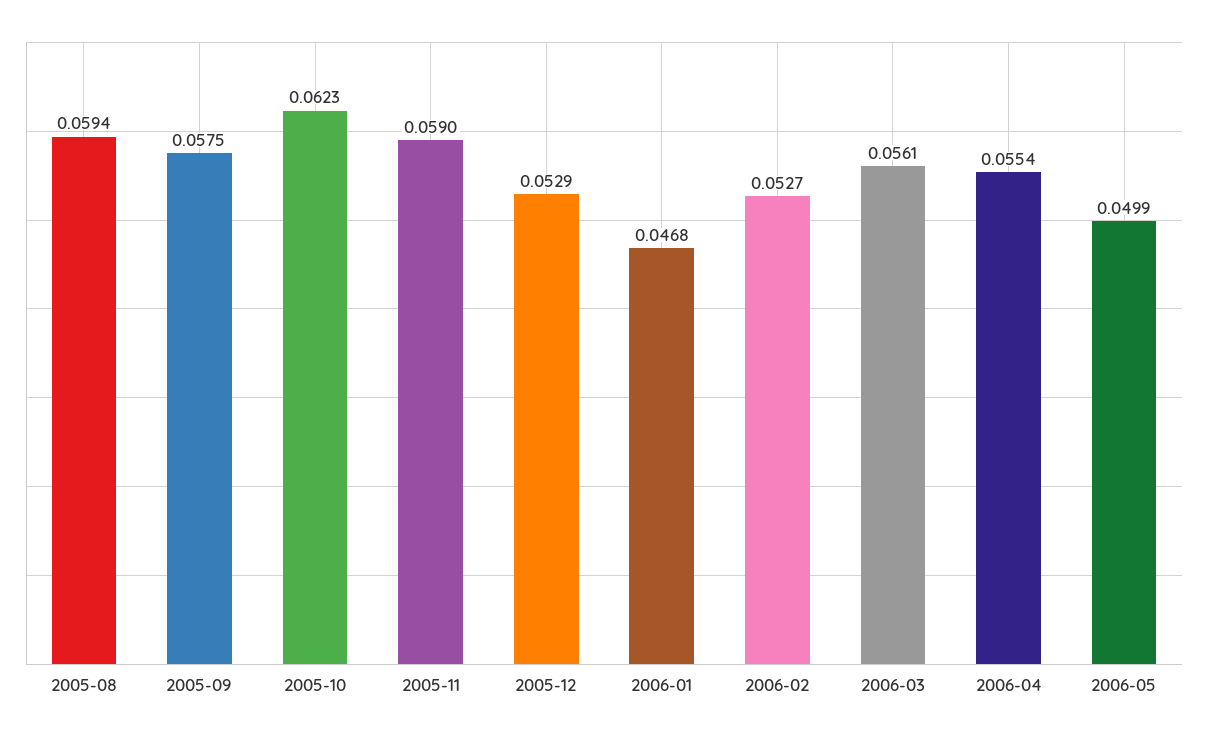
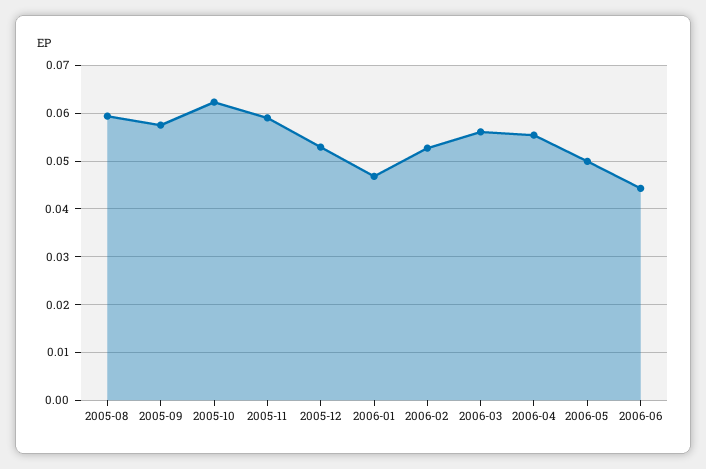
2006-06: none -> 0.044

